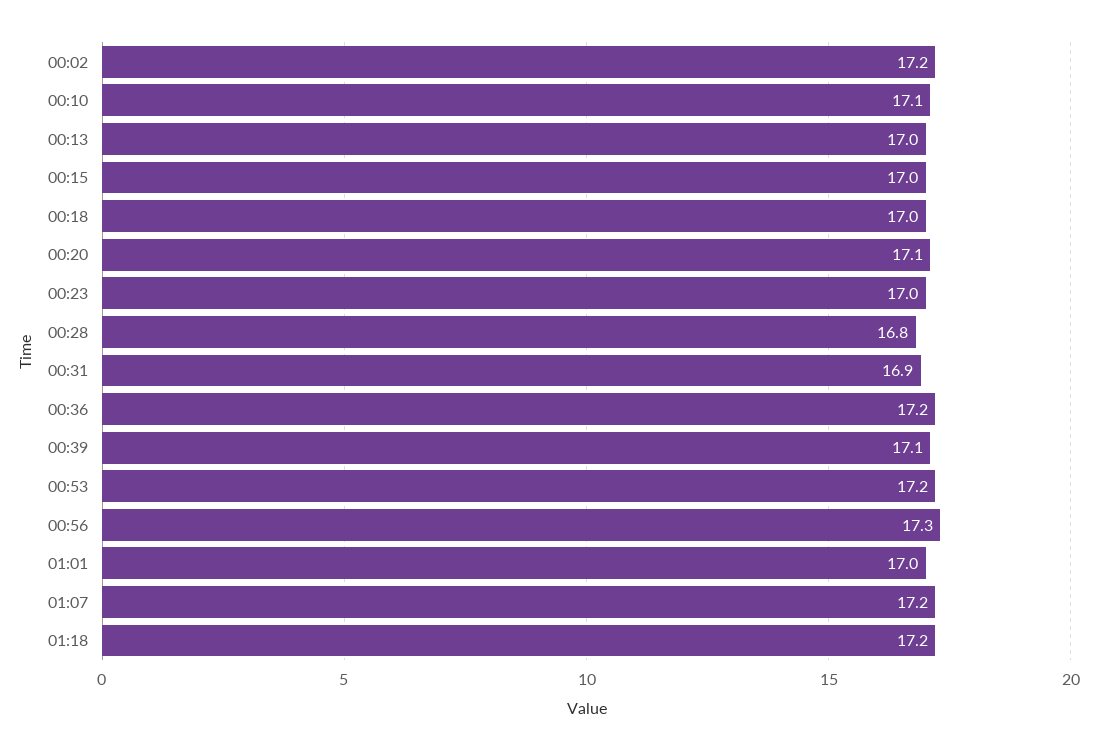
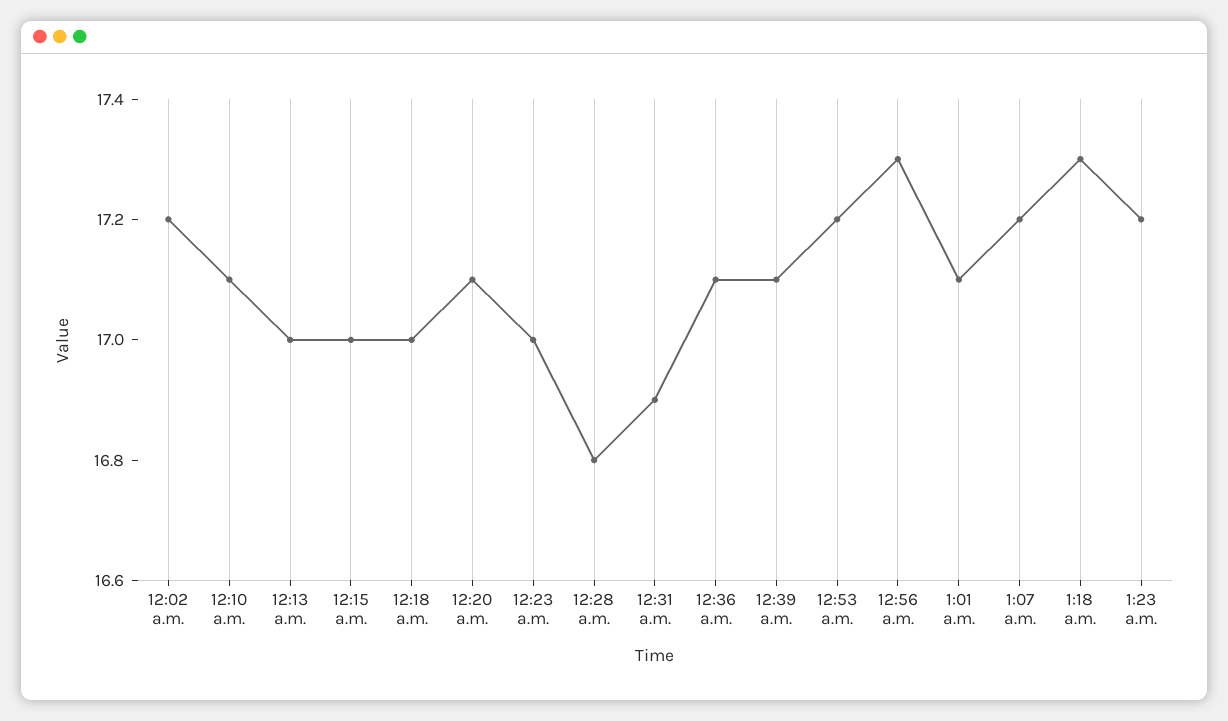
00:36: 17.2 -> 17.1
01:01: 17 -> 17.1
01:18: 17.2 -> 17.3
1:23 a.m.: none -> 17.2

